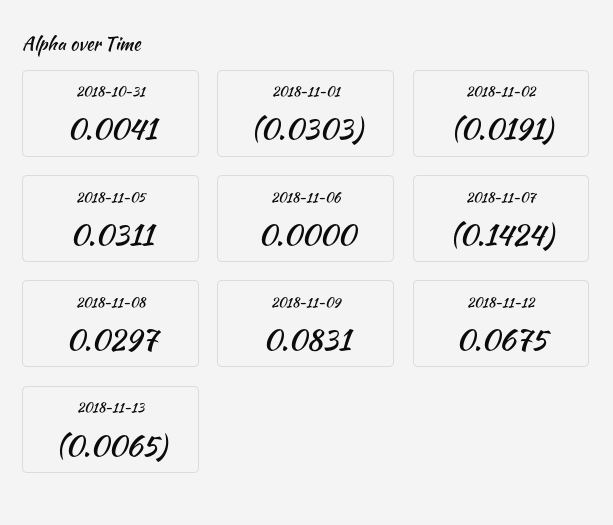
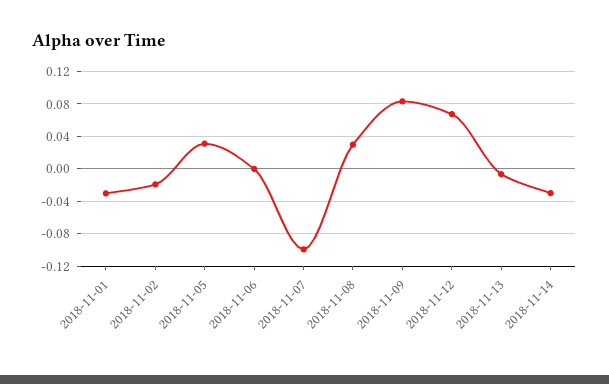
2018-10-31: 0.0041 -> none
2018-11-07: -0.1424 -> -0.1
2018-11-14: none -> -0.03

